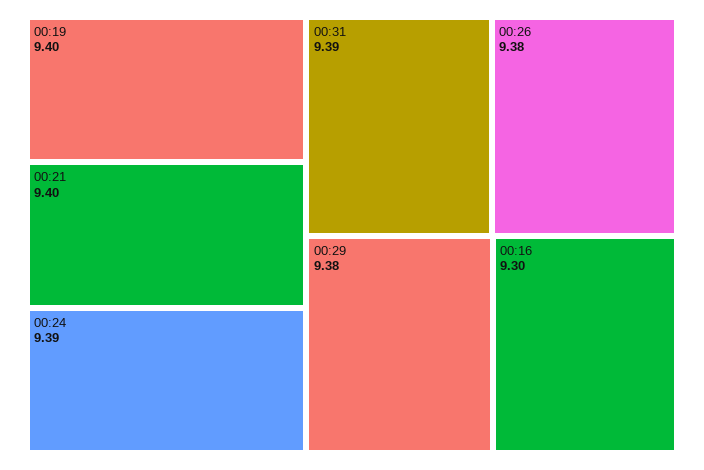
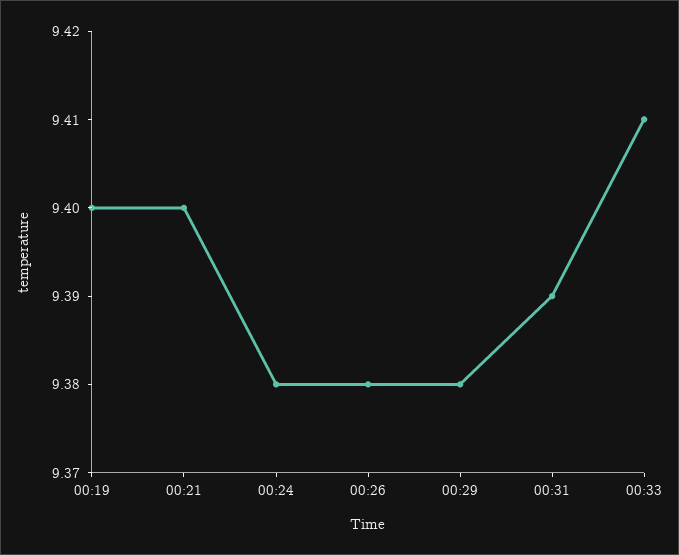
00:24: 9.39 -> 9.38
00:16: 9.3 -> none
00:33: none -> 9.41

